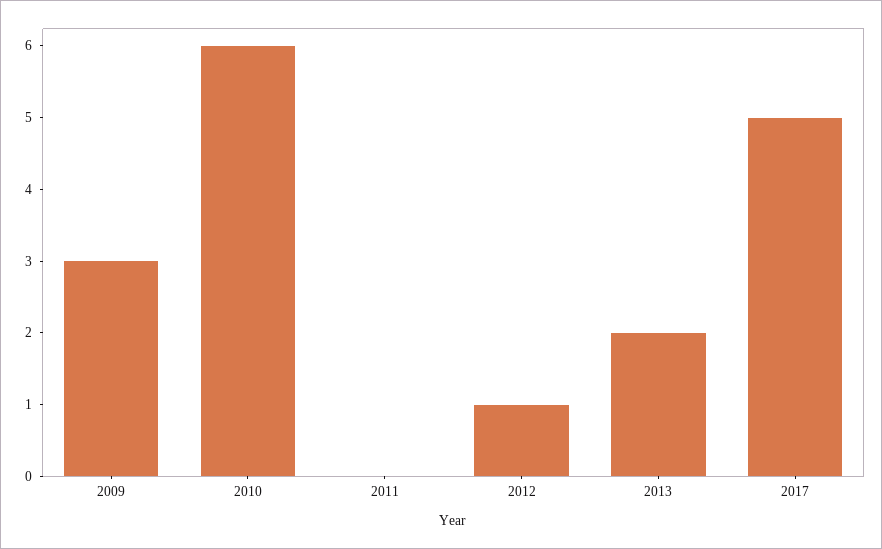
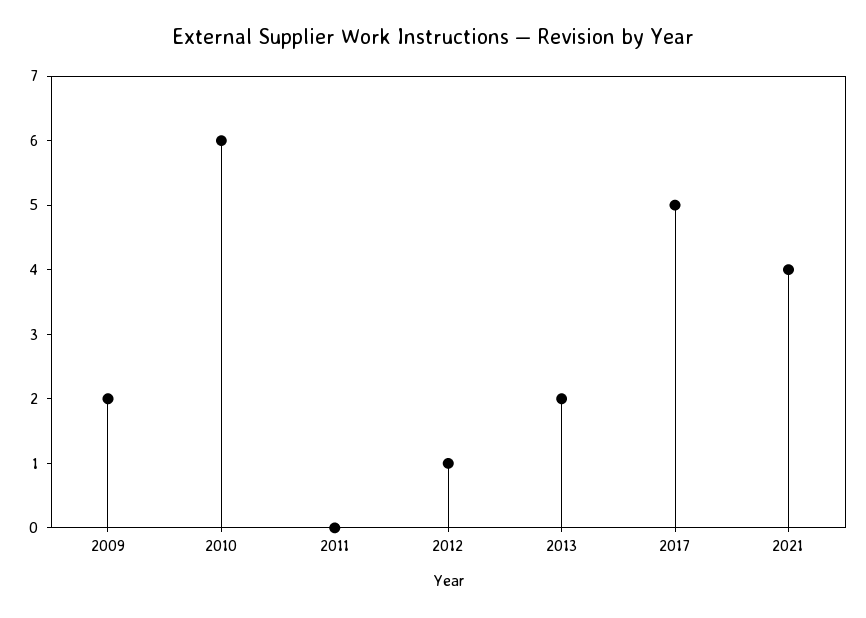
2009: 3 -> 2
2021: none -> 4

